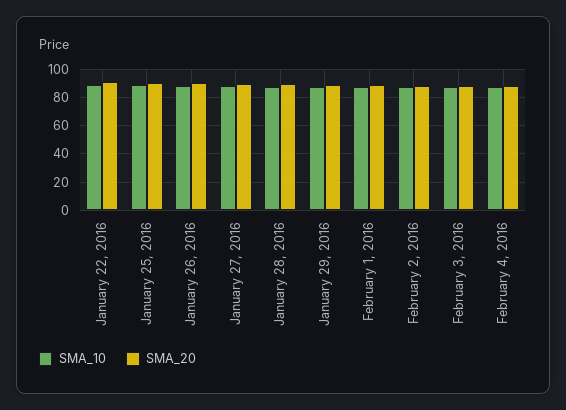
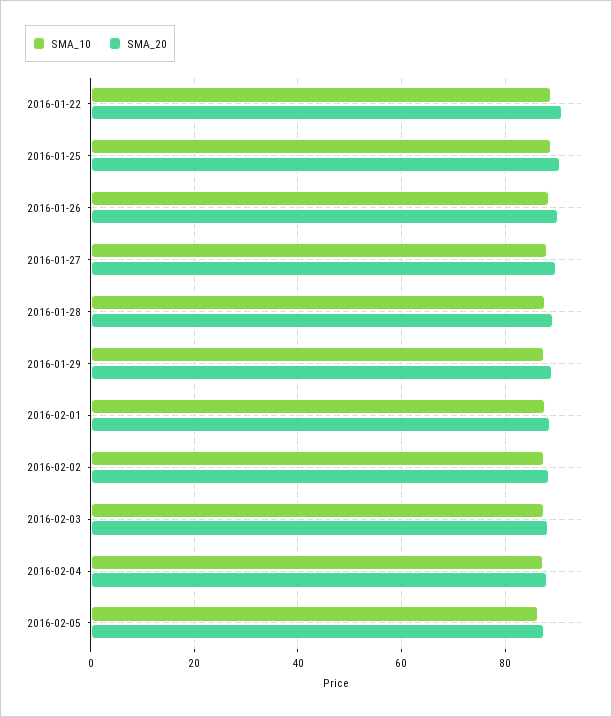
SMA_10, 2016-02-05: none -> 86
SMA_20, 2016-02-05: none -> 88

